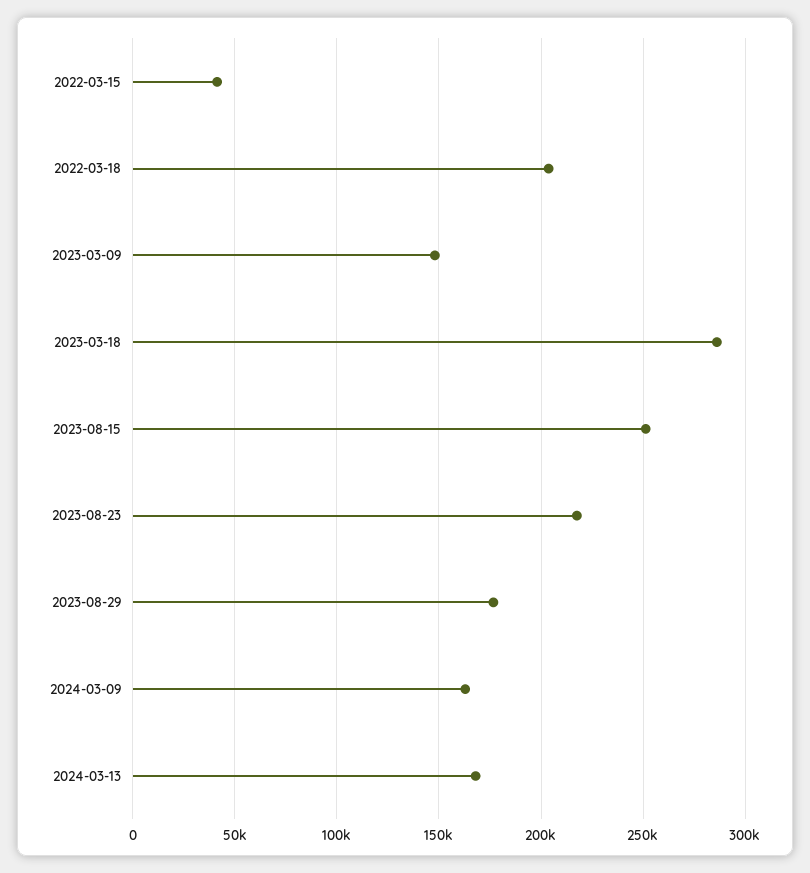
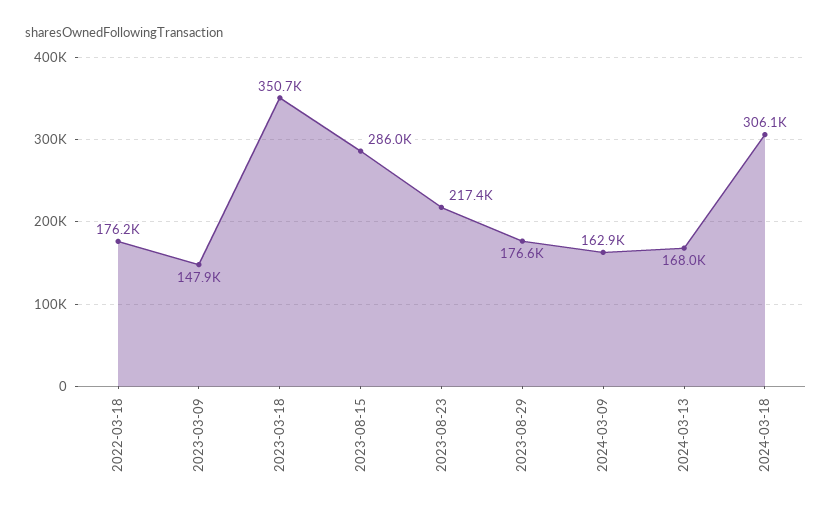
2022-03-15: 40000 -> none
2022-03-18: 205000 -> 176200
2023-03-18: 285000 -> 350700
2023-08-15: 250000 -> 286000
2024-03-18: none -> 306100

